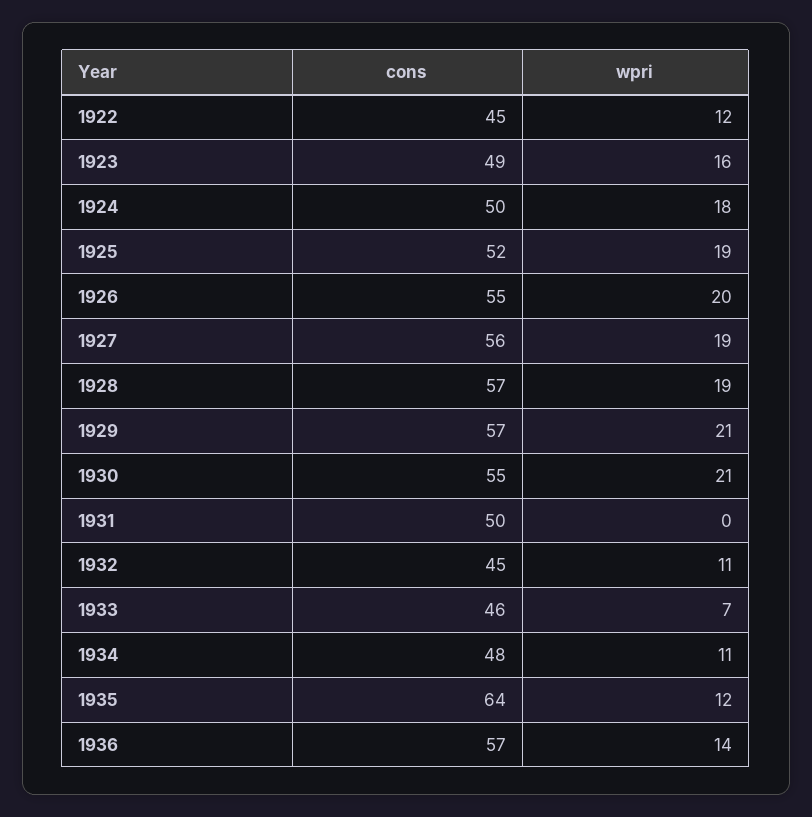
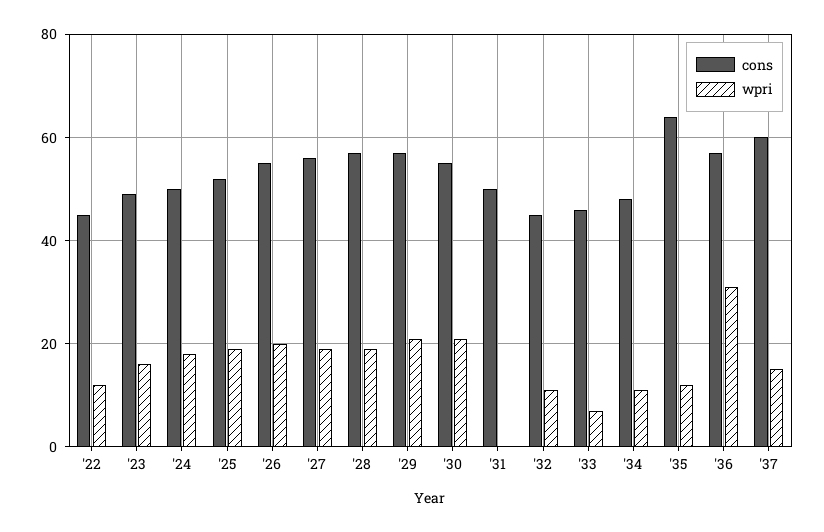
wpri, 1936: 14 -> 30
cons, '37: none -> 60
wpri, '37: none -> 15

